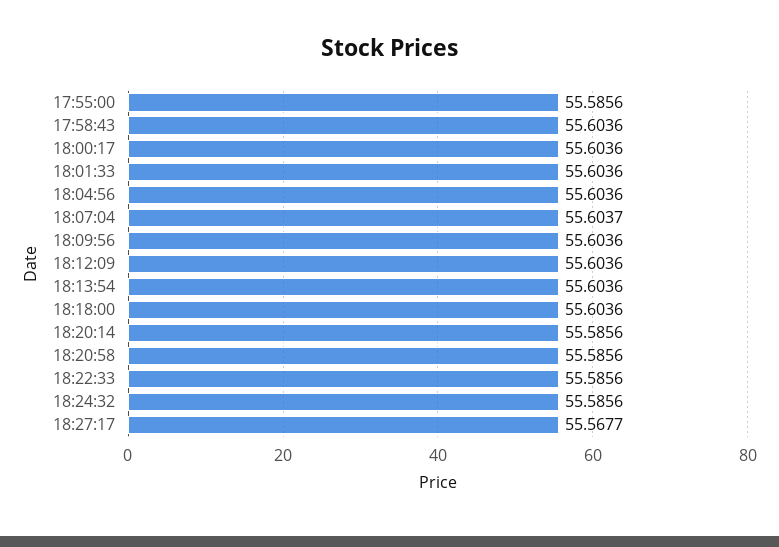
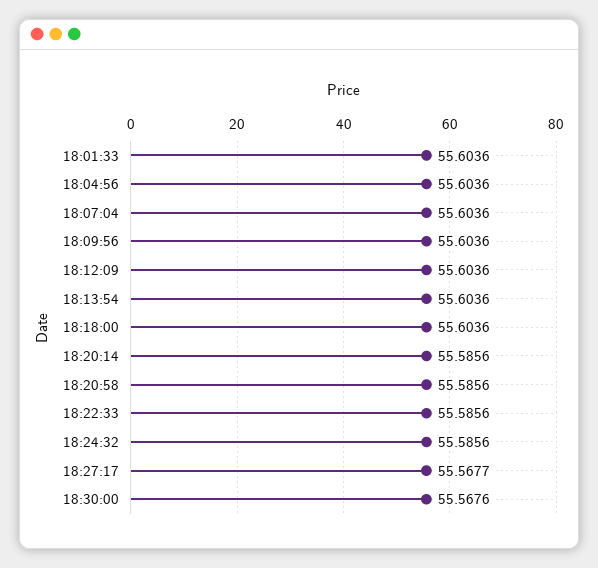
17:55:00: 55.5856 -> none
17:58:43: 55.6036 -> none
18:00:17: 55.6036 -> none
18:07:04: 55.6037 -> 55.6036
18:30:00: none -> 55.5676

